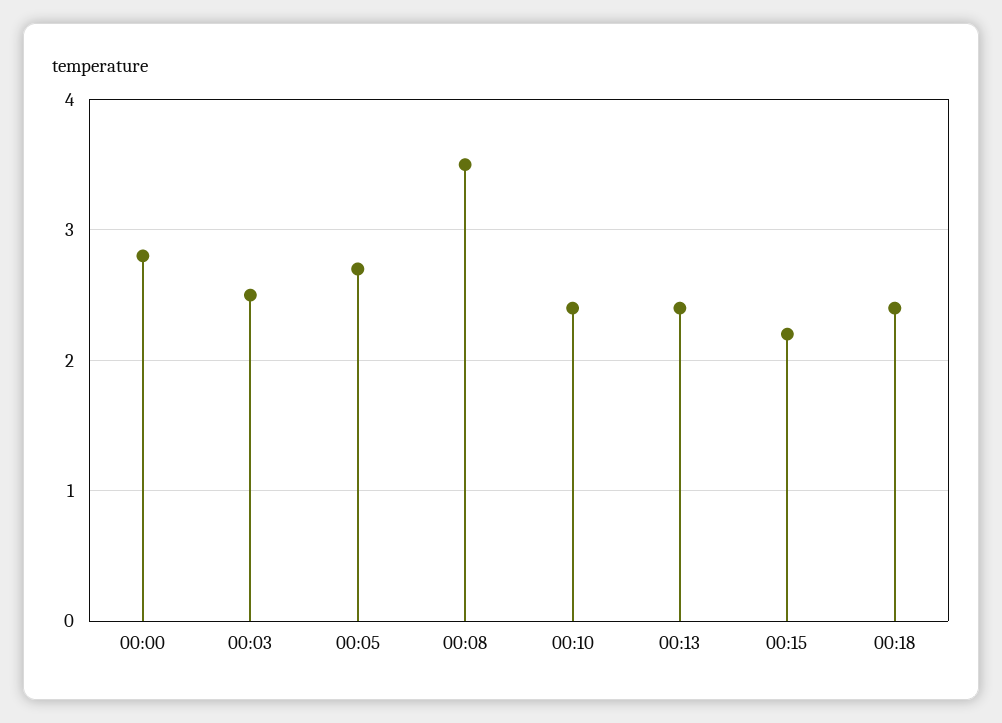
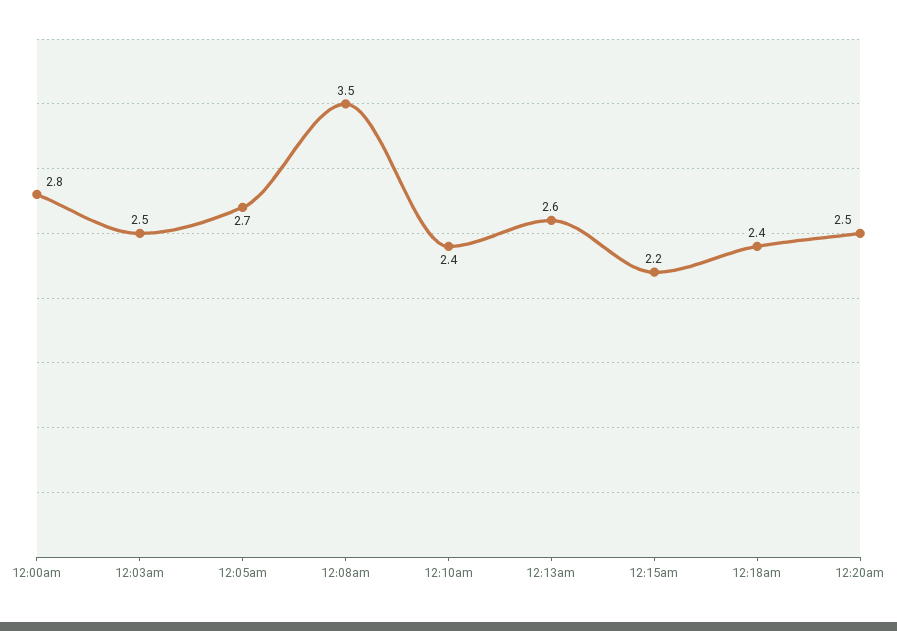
00:13: 2.4 -> 2.6
12:20am: none -> 2.5

